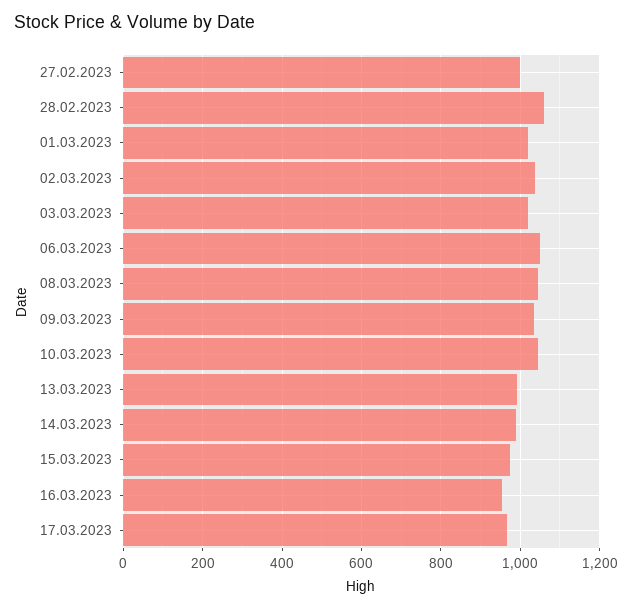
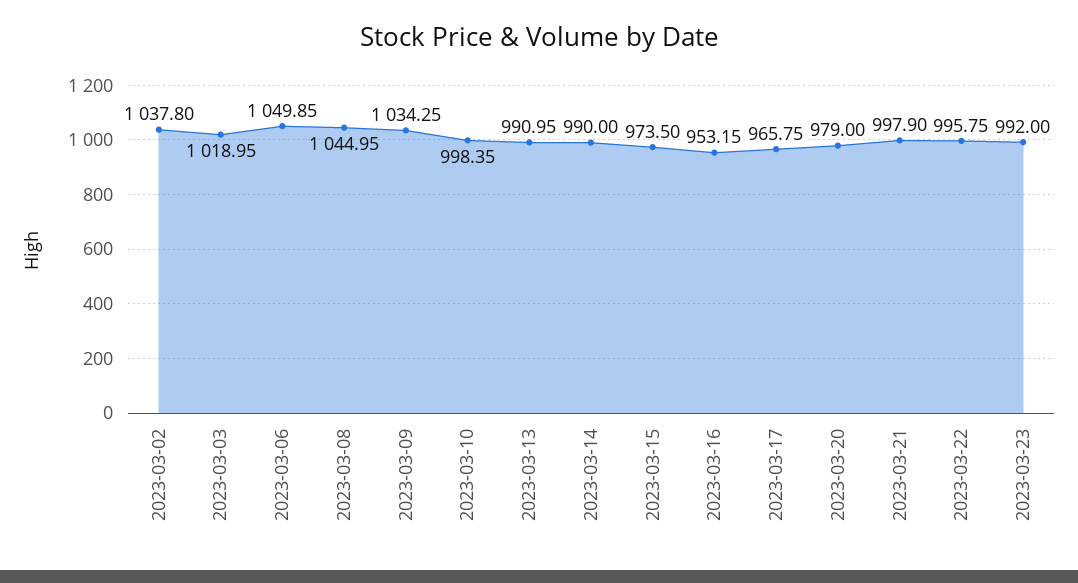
27.02.2023: 1000 -> none
28.02.2023: 1060 -> none
01.03.2023: 1020 -> none
10.03.2023: 1040 -> 998.35
2023-03-20: none -> 979
2023-03-21: none -> 997.9
2023-03-22: none -> 995.75
2023-03-23: none -> 992

